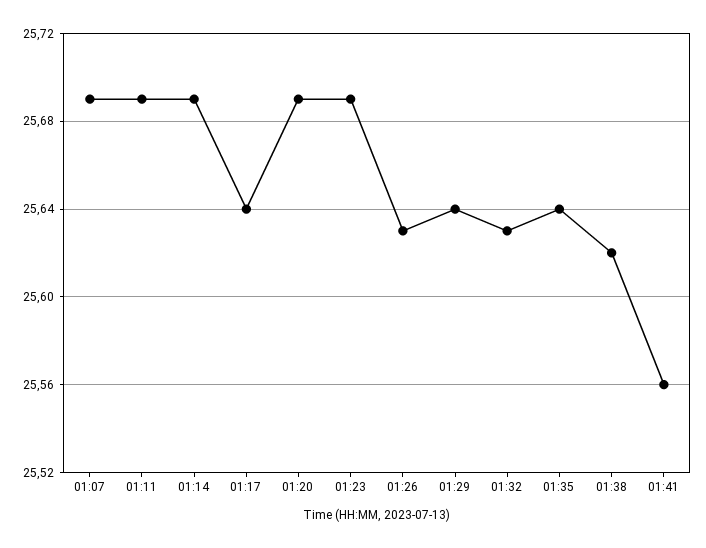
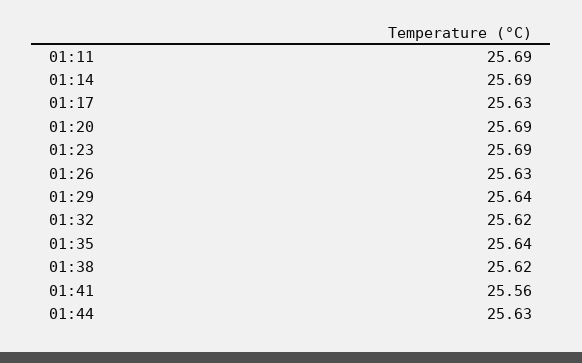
01:07: 25.69 -> none
01:17: 25.64 -> 25.63
01:32: 25.63 -> 25.62
01:44: none -> 25.63

